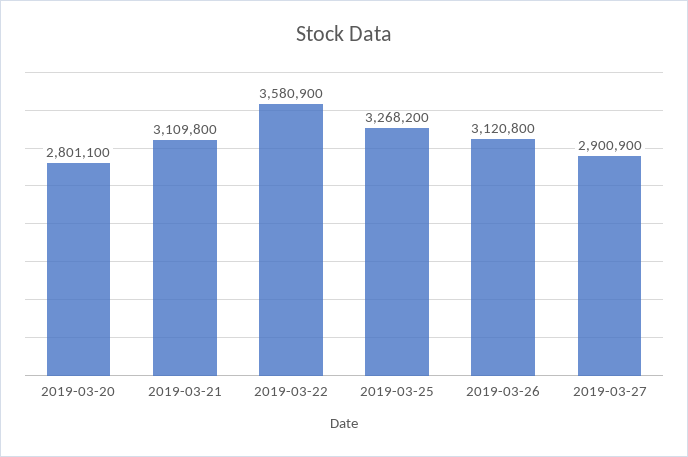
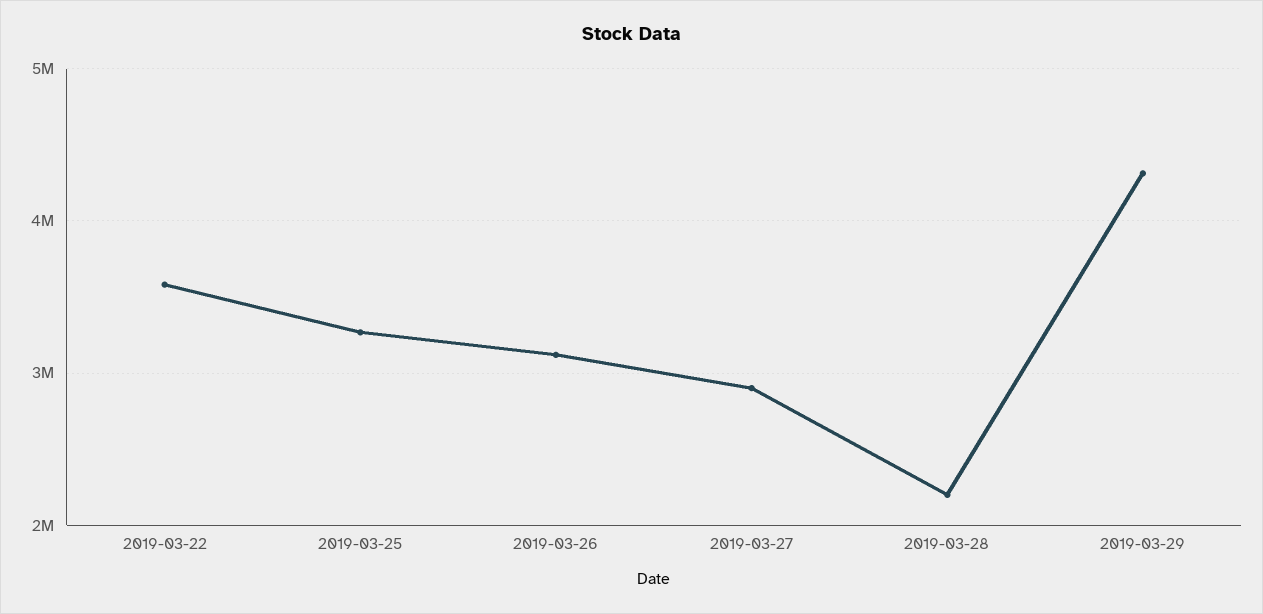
2019-03-20: 2801100 -> none
2019-03-21: 3109800 -> none
2019-03-28: none -> 2200000
2019-03-29: none -> 4300000

